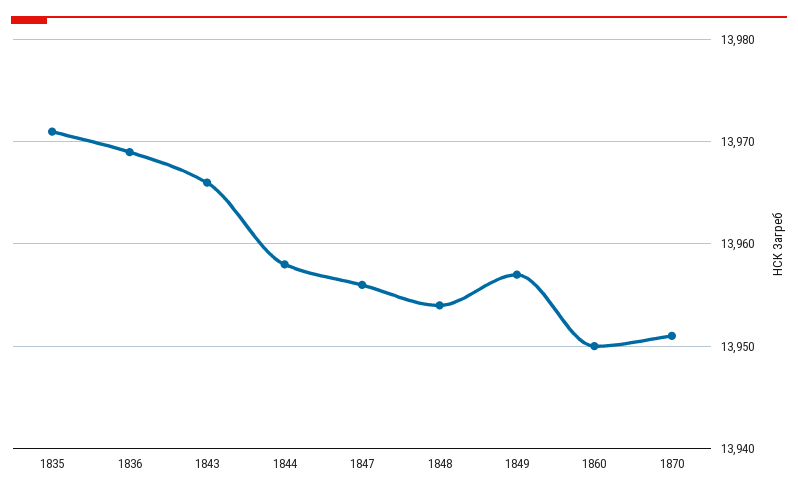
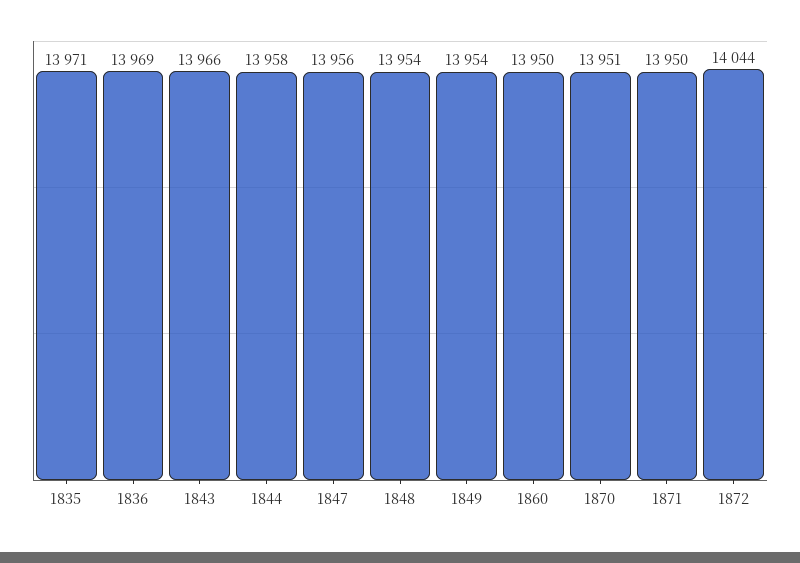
1849: 13957 -> 13954
1871: none -> 13950
1872: none -> 14044

